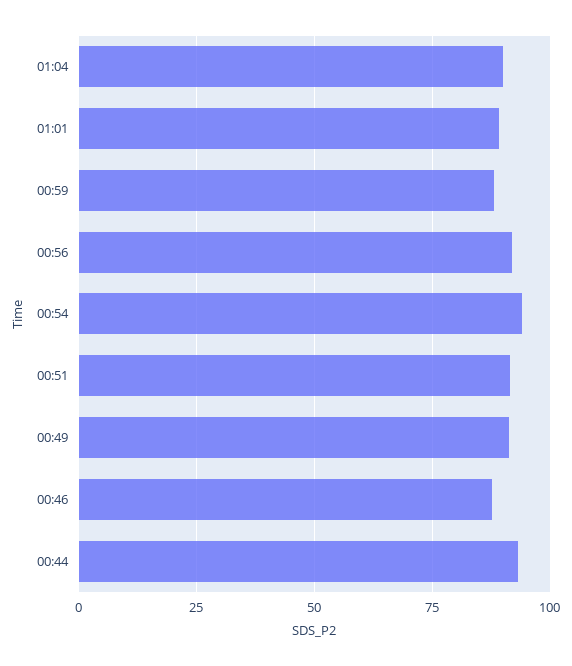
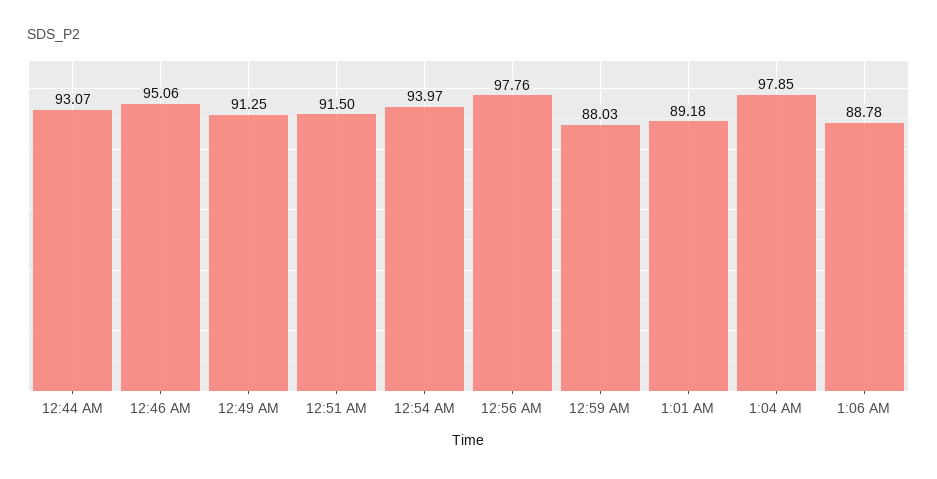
01:04: 90 -> 97.85
00:56: 92.5 -> 97.76
00:46: 87.5 -> 95.06
1:06 AM: none -> 88.78

